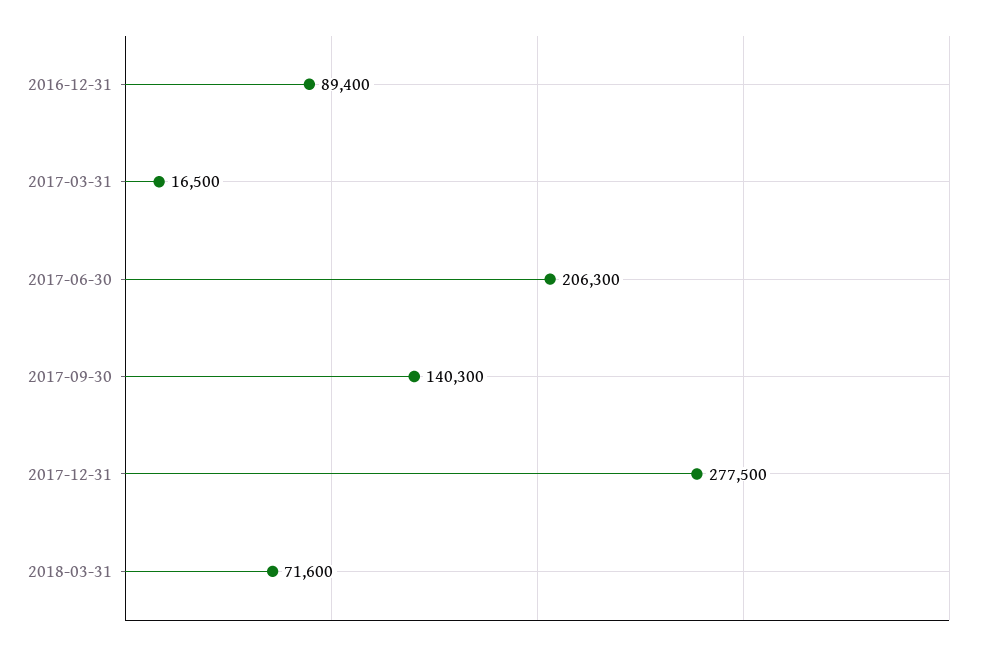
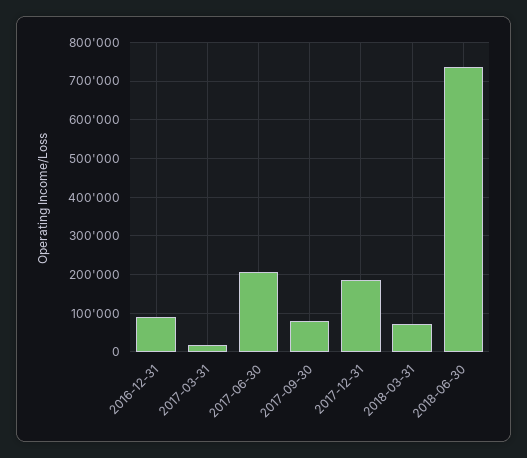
2017-09-30: 140300 -> 80000
2017-12-31: 277500 -> 180000
2018-06-30: none -> 740000

